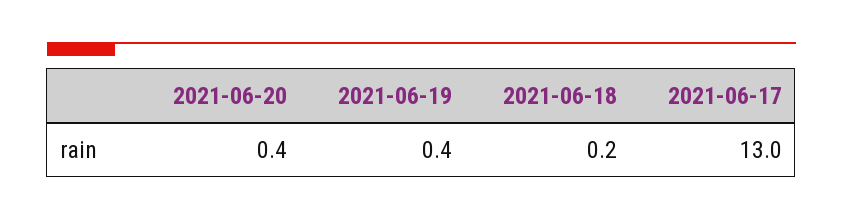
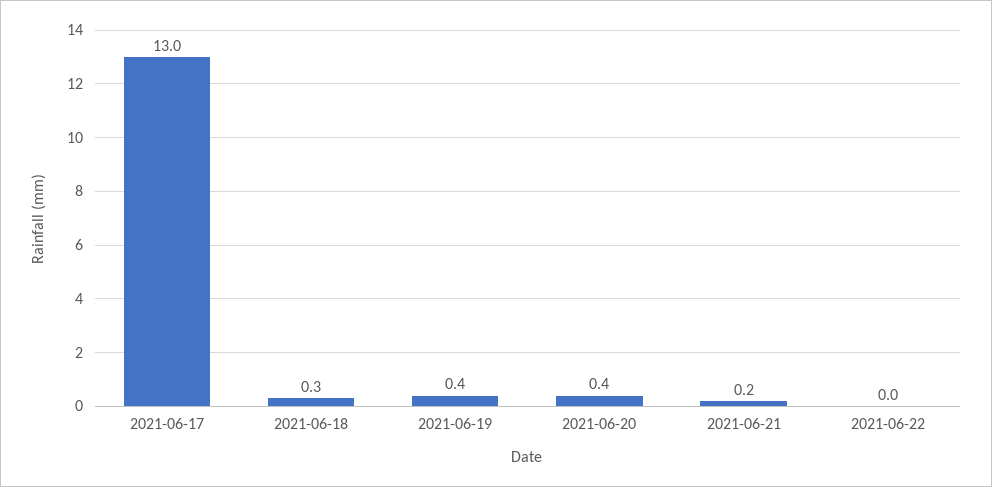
2021-06-18: 0.2 -> 0.3
2021-06-21: none -> 0.2
2021-06-22: none -> 0

